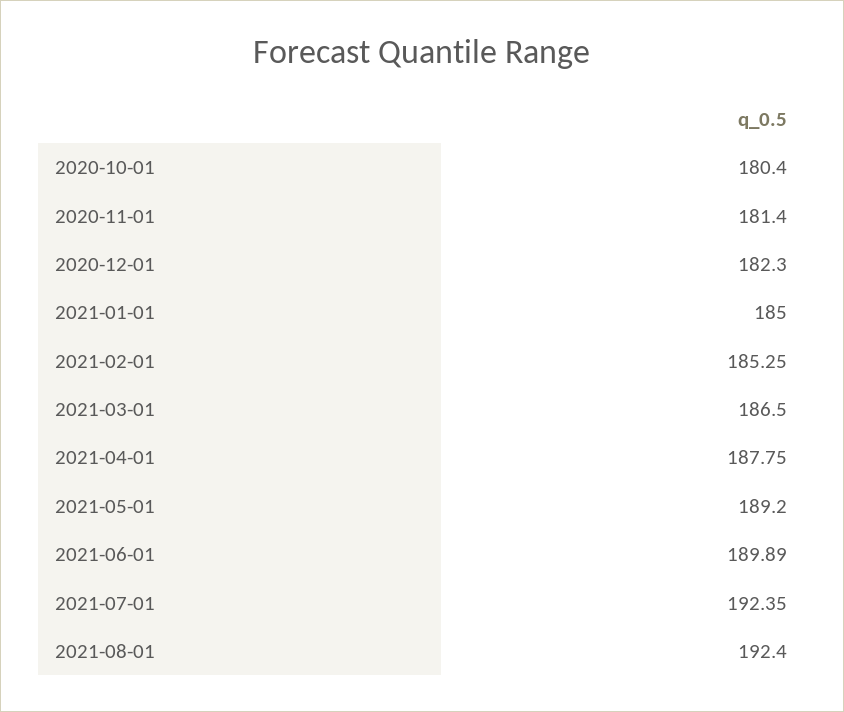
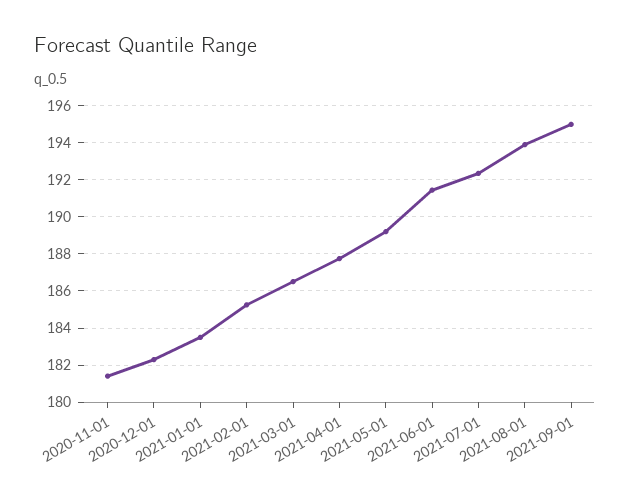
2020-10-01: 180.4 -> none
2021-01-01: 185 -> 183.5
2021-06-01: 189.89 -> 191.5
2021-08-01: 192.4 -> 194
2021-09-01: none -> 195

